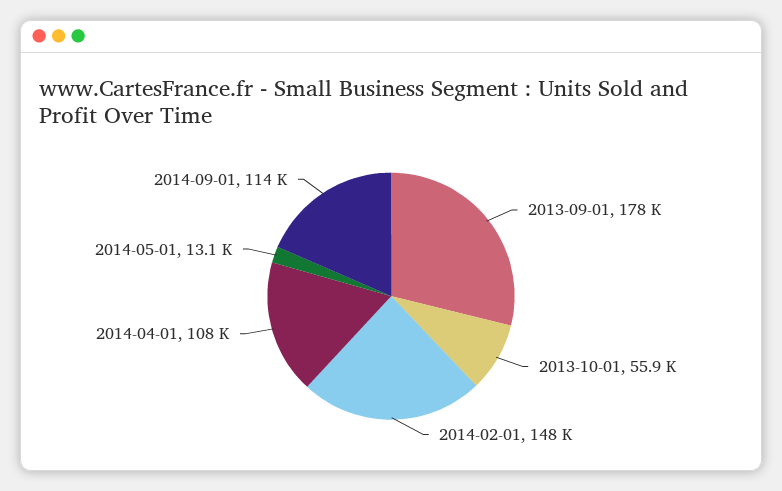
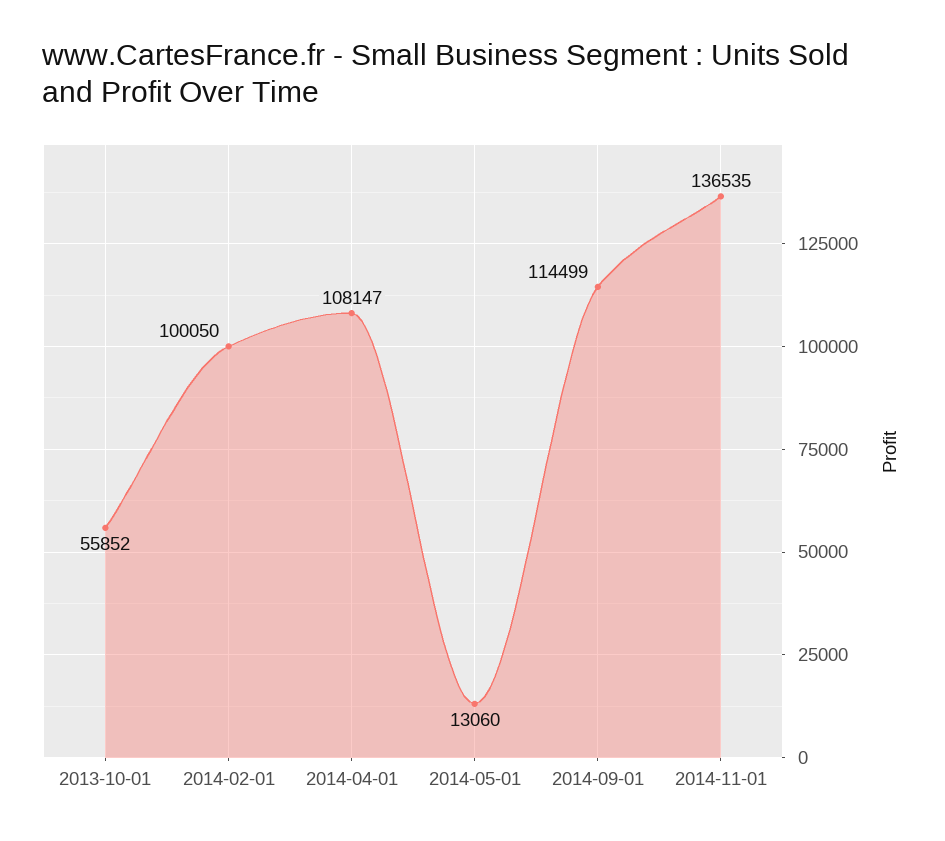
2013-09-01: 178000 -> none
2014-02-01: 148000 -> 100050
2014-11-01: none -> 136535

